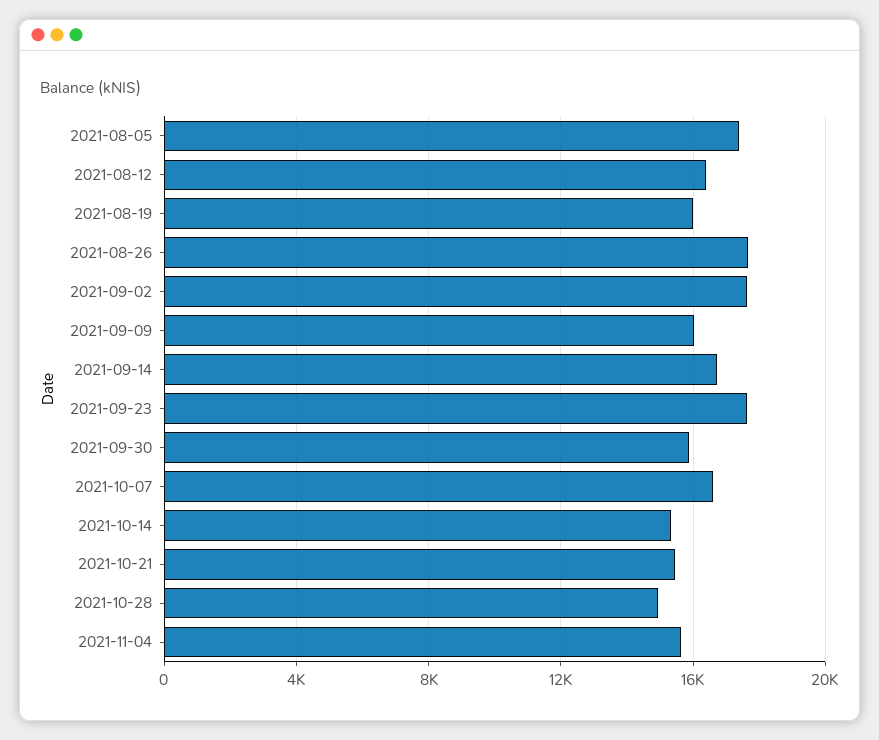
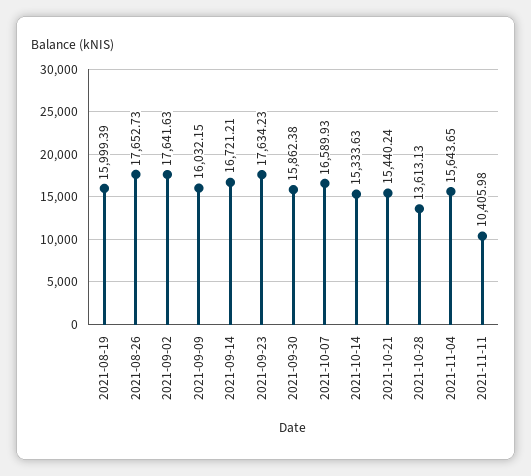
2021-08-05: 17500 -> none
2021-08-12: 16500 -> none
2021-10-28: 15000 -> 13613.13
2021-11-11: none -> 10405.98

